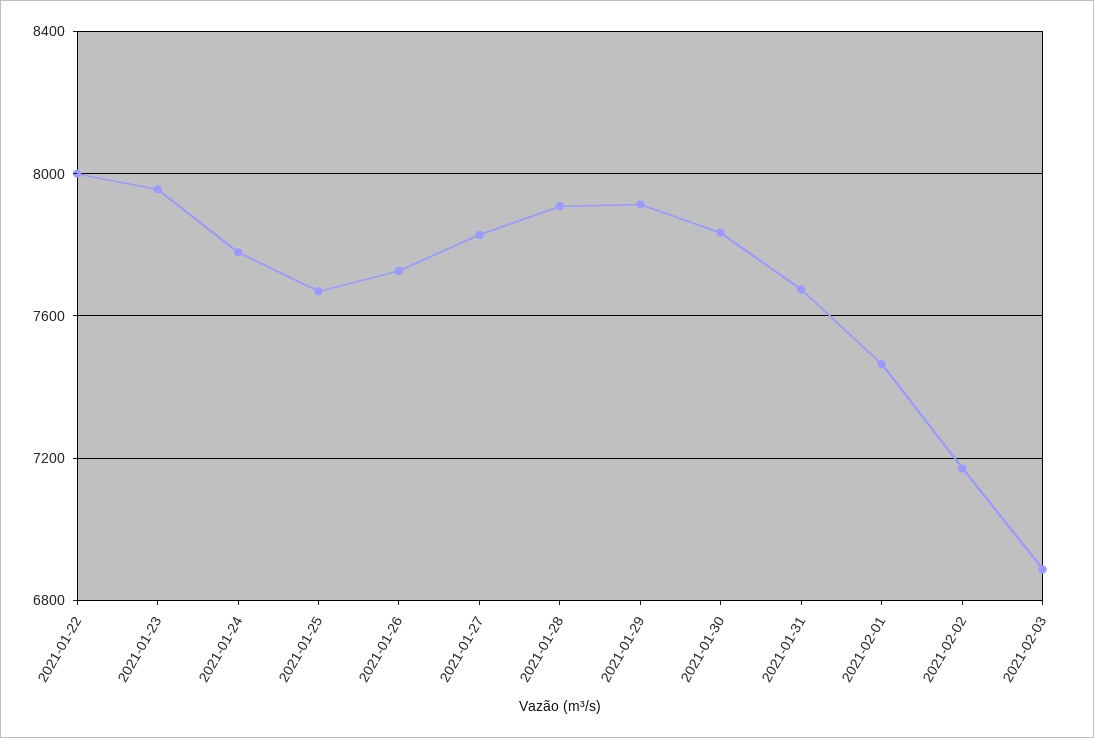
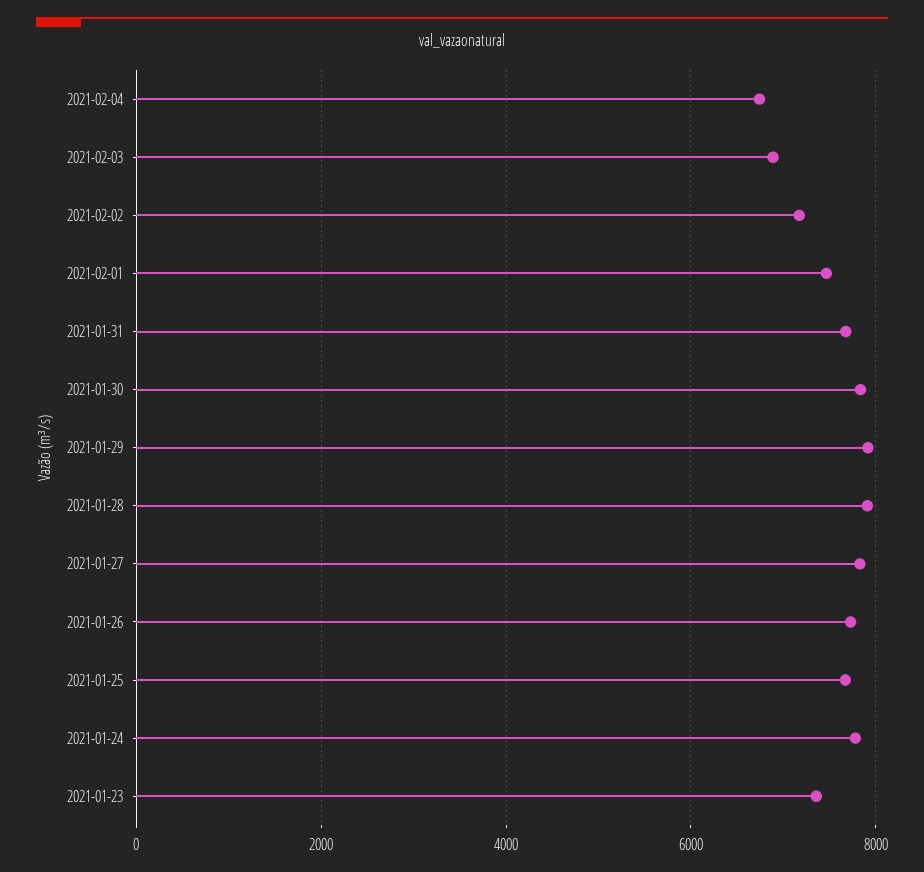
2021-01-22: 8000 -> none
2021-01-23: 7950 -> 7400
2021-02-04: none -> 6800

